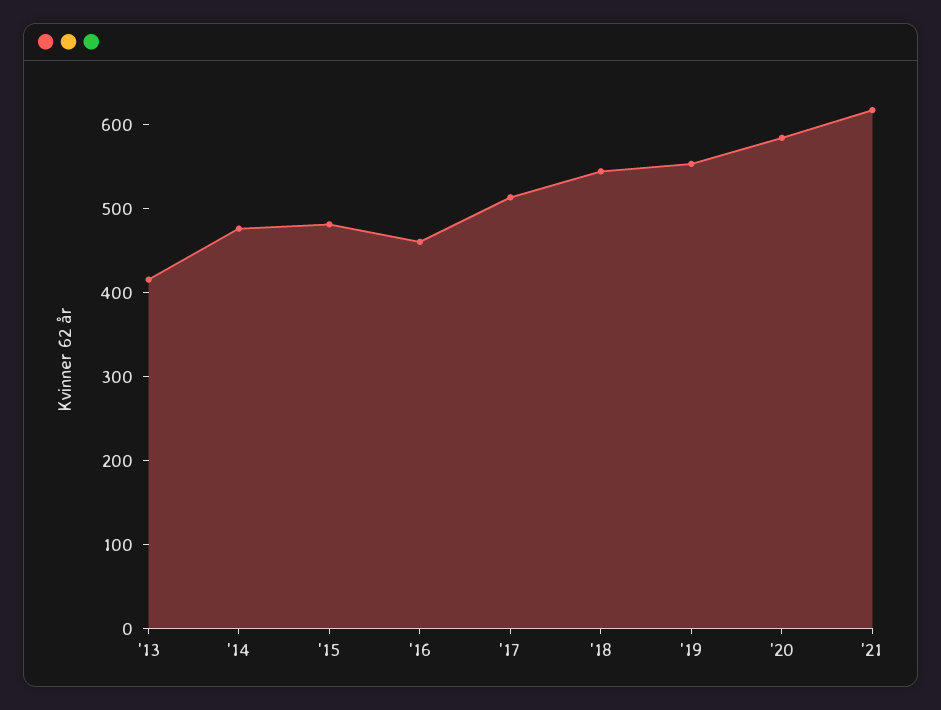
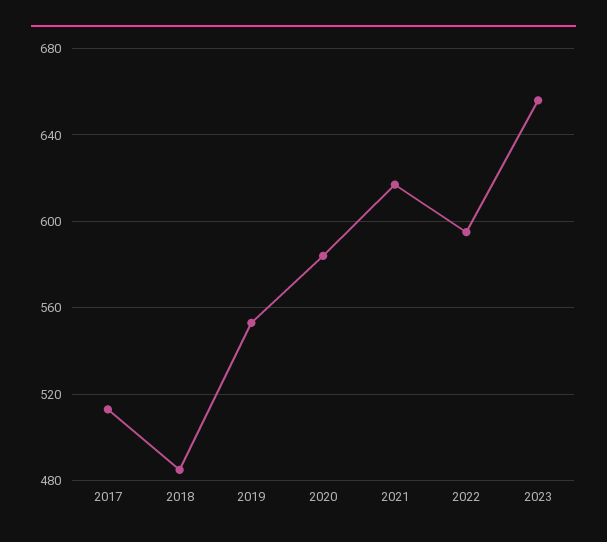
'13: 420 -> none
'14: 480 -> none
'15: 480 -> none
'16: 460 -> none
'18: 540 -> 485
2022: none -> 595
2023: none -> 655

